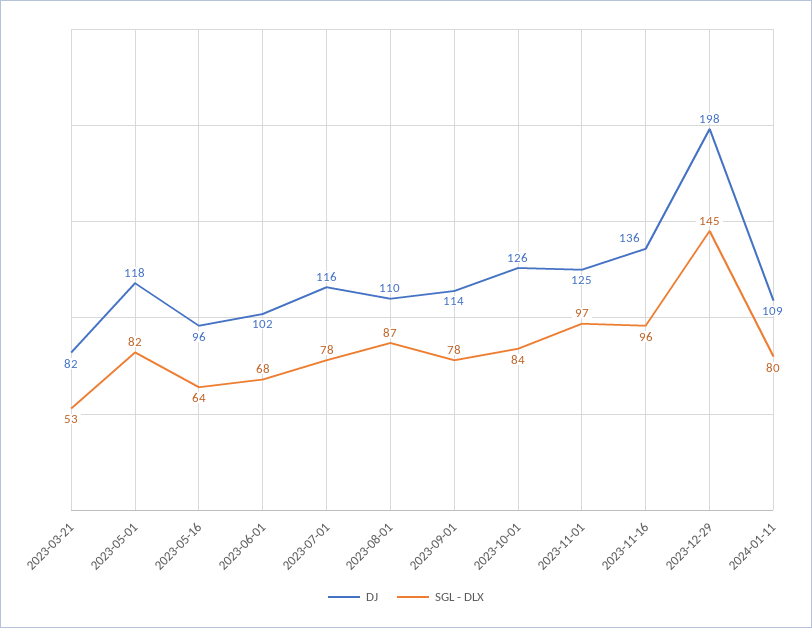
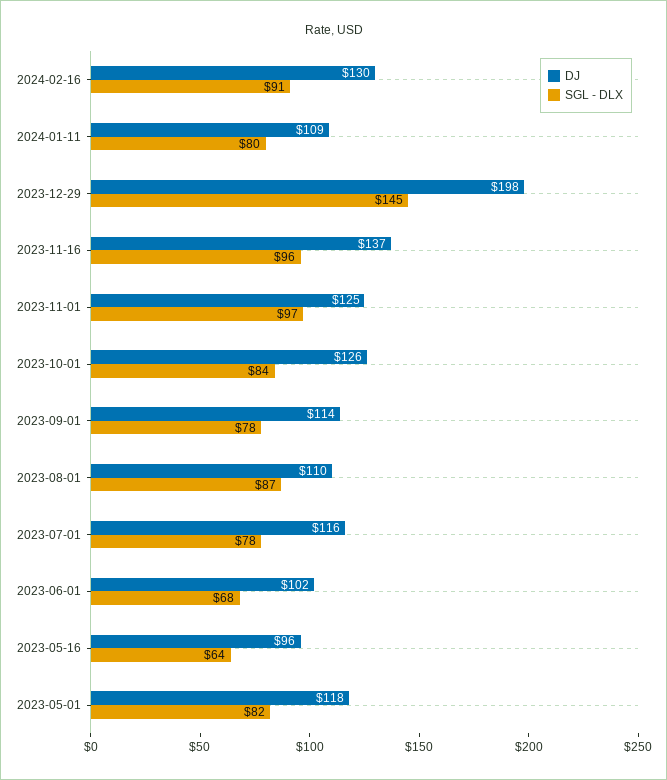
DJ, 2023-03-21: 82 -> none
SGL - DLX, 2023-03-21: 53 -> none
DJ, 2023-11-16: 136 -> 137
DJ, 2024-02-16: none -> 130
SGL - DLX, 2024-02-16: none -> 91

